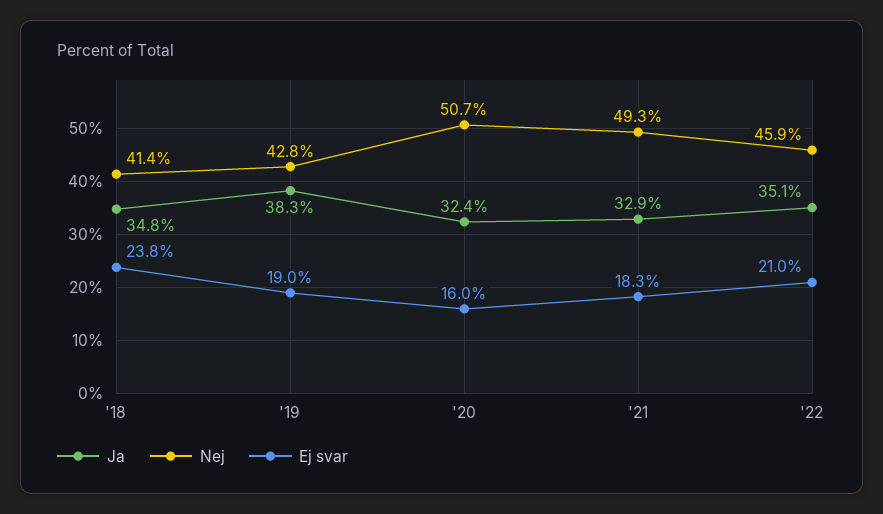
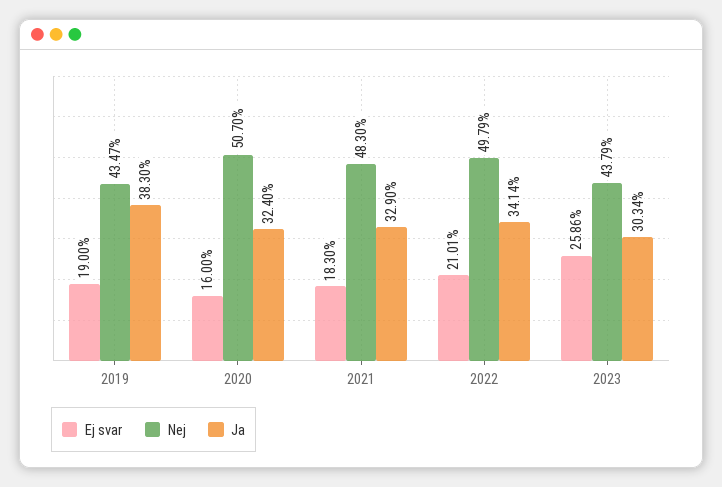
Ja, '18: 34.8 -> none
Nej, '18: 41.4 -> none
Ej svar, '18: 23.8 -> none
Nej, '19: 42.8 -> 43.47
Nej, '21: 49.3 -> 48.3
Ja, '22: 35.1 -> 34.14
Nej, '22: 45.9 -> 49.79
Ej svar, 2023: none -> 25.86
Nej, 2023: none -> 43.79
Ja, 2023: none -> 30.34

